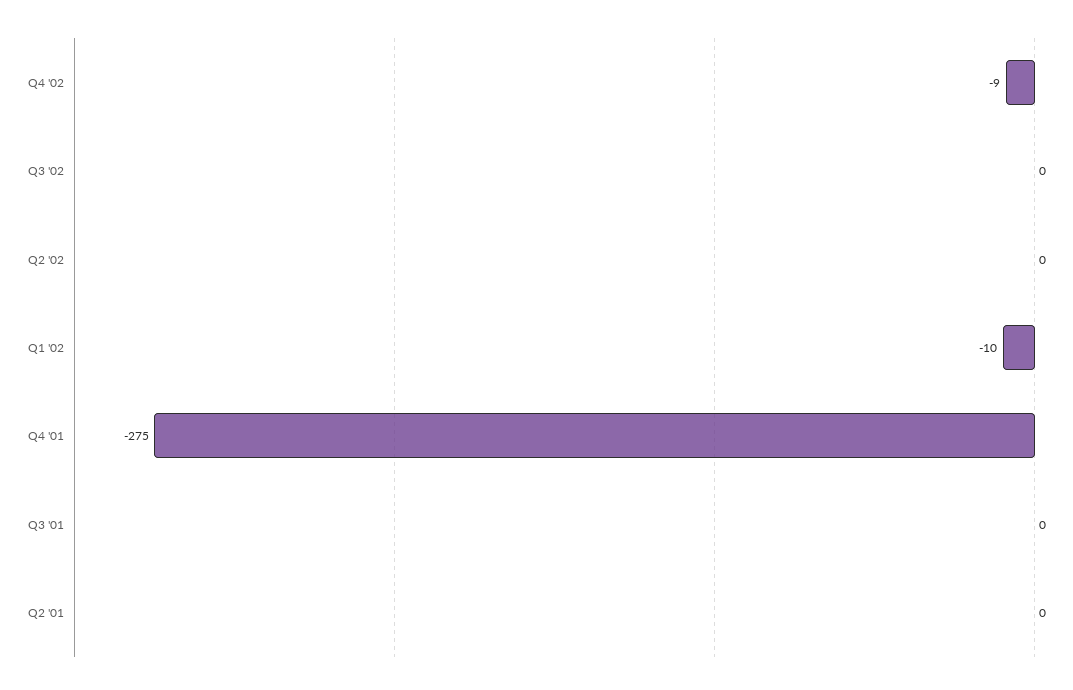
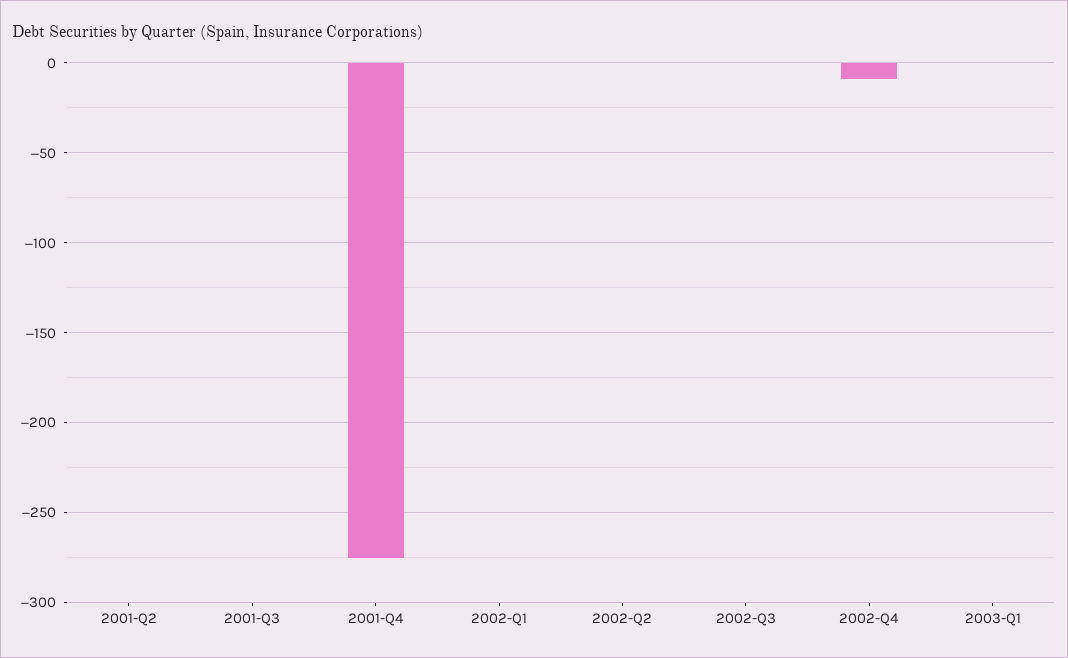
Q1 '02: -10 -> 0
2003-Q1: none -> 0

